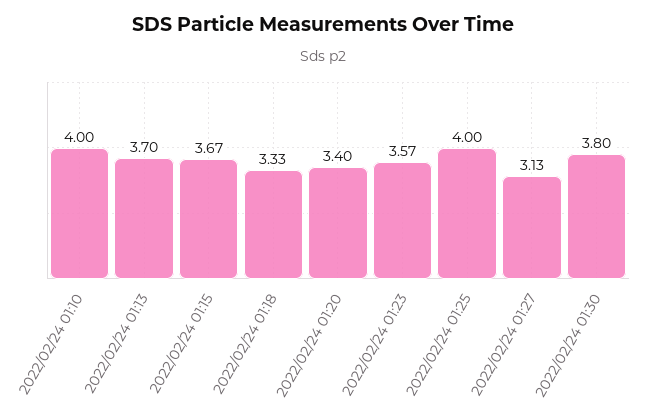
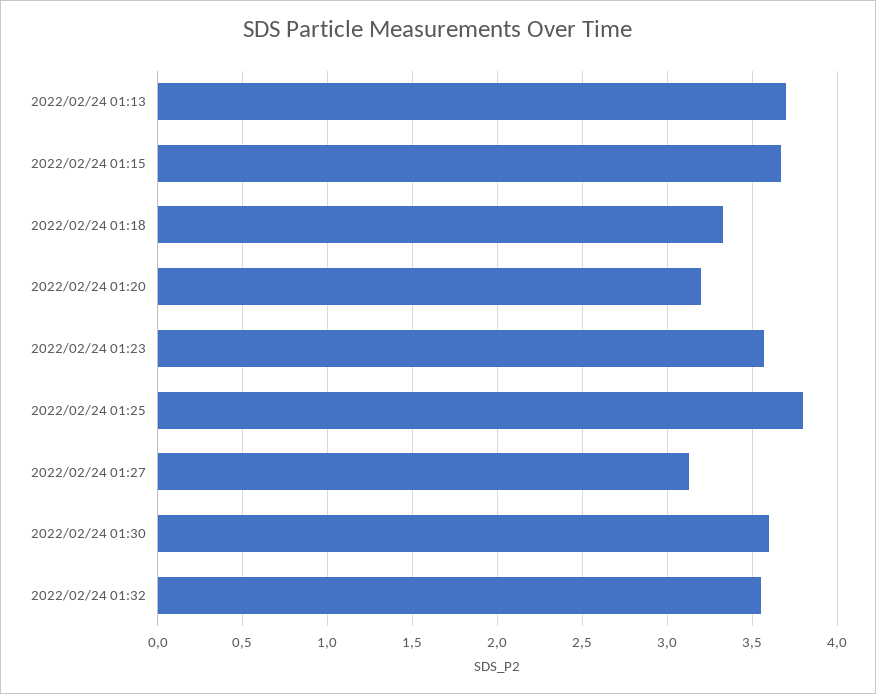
2022/02/24 01:10: 4 -> none
2022/02/24 01:20: 3.4 -> 3.2
2022/02/24 01:25: 4 -> 3.8
2022/02/24 01:30: 3.8 -> 3.6
2022/02/24 01:32: none -> 3.55

